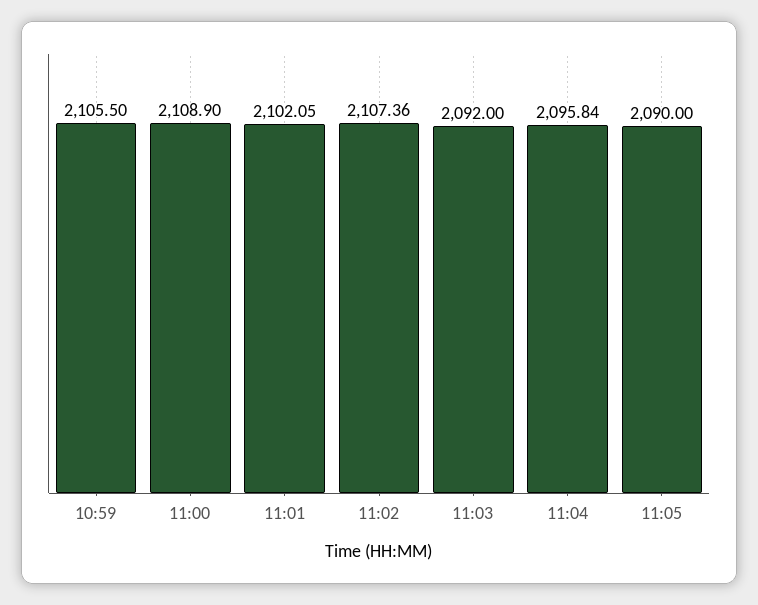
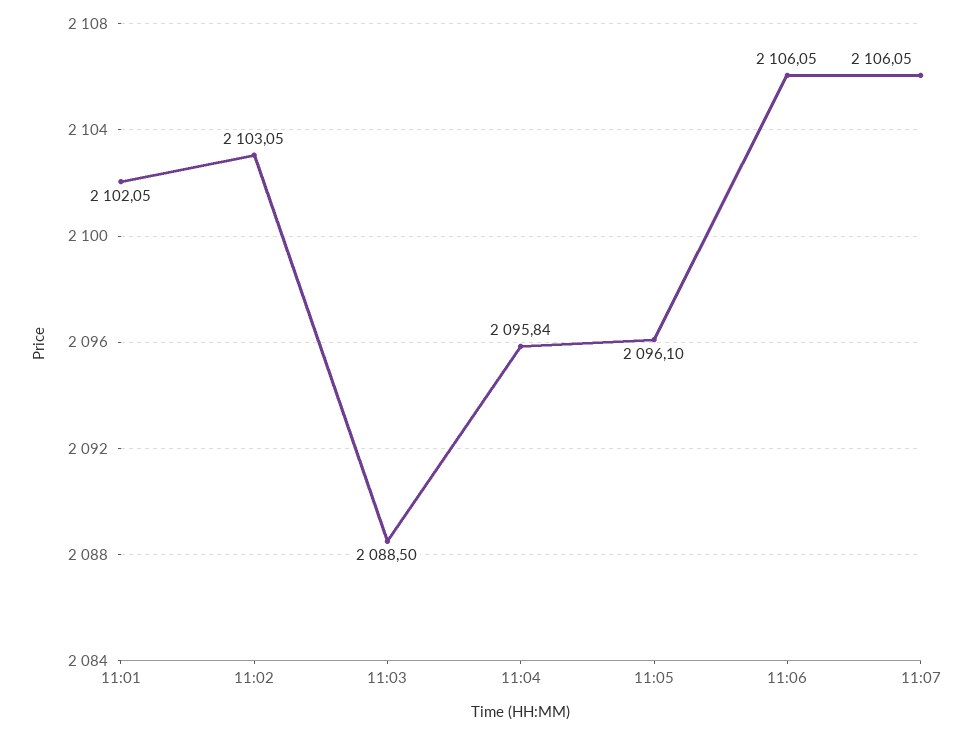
10:59: 2105.5 -> none
11:00: 2108.9 -> none
11:02: 2107.36 -> 2103.05
11:03: 2092 -> 2088.5
11:05: 2090 -> 2096.1
11:06: none -> 2106.05
11:07: none -> 2106.05

